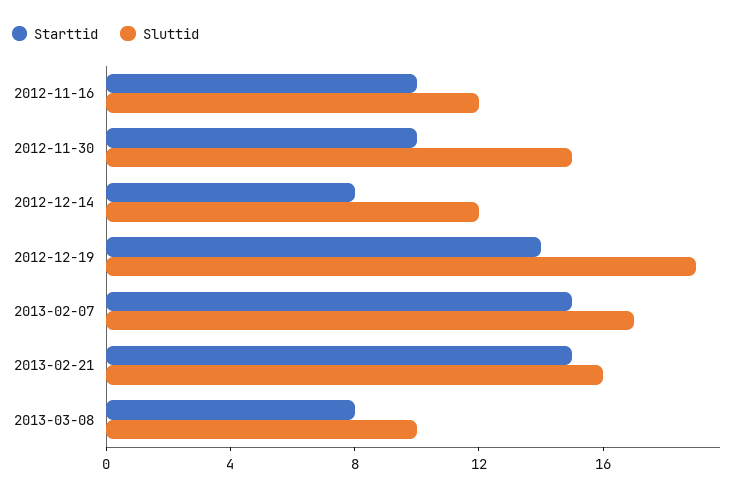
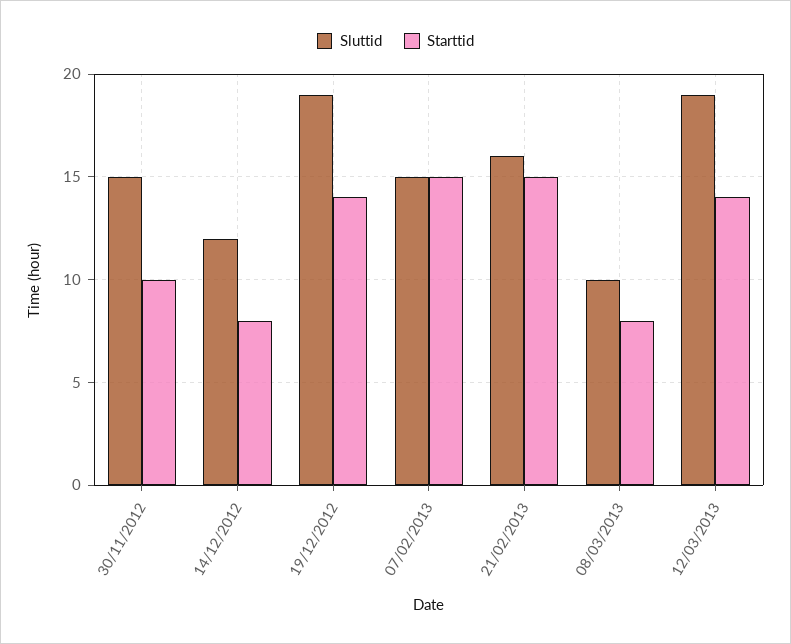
Starttid, 2012-11-16: 10 -> none
Sluttid, 2012-11-16: 12 -> none
Sluttid, 2013-02-07: 17 -> 15
Sluttid, 12/03/2013: none -> 19
Starttid, 12/03/2013: none -> 14

